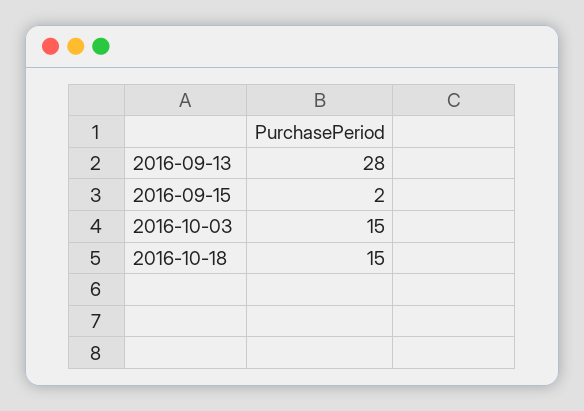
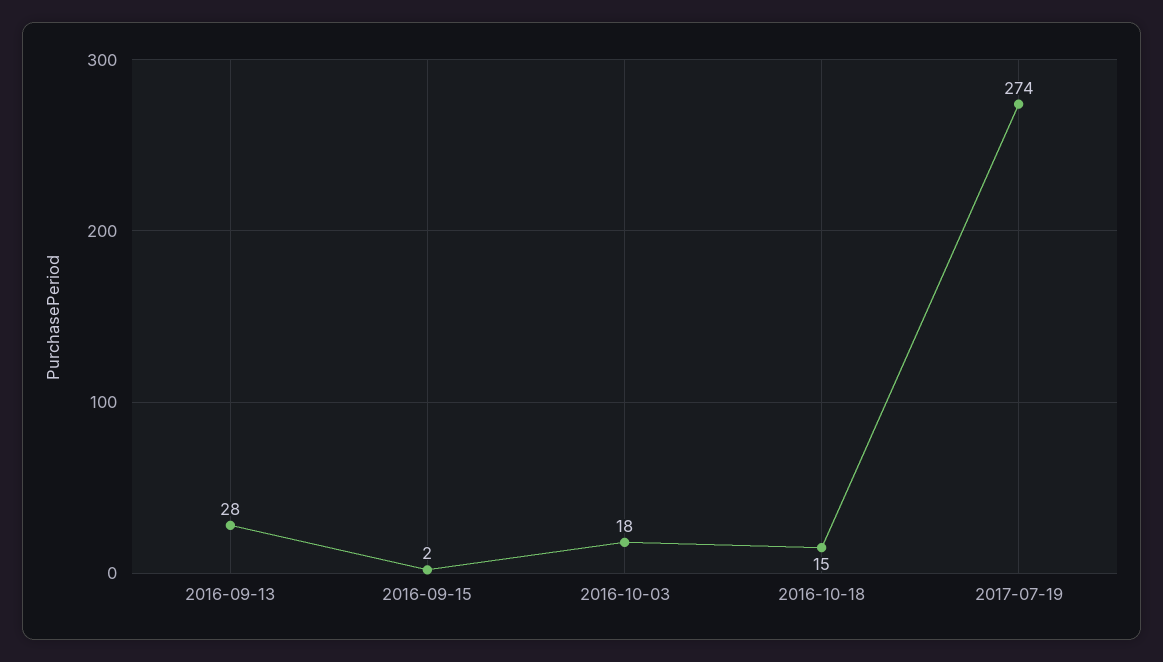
2016-10-03: 15 -> 18
2017-07-19: none -> 274

